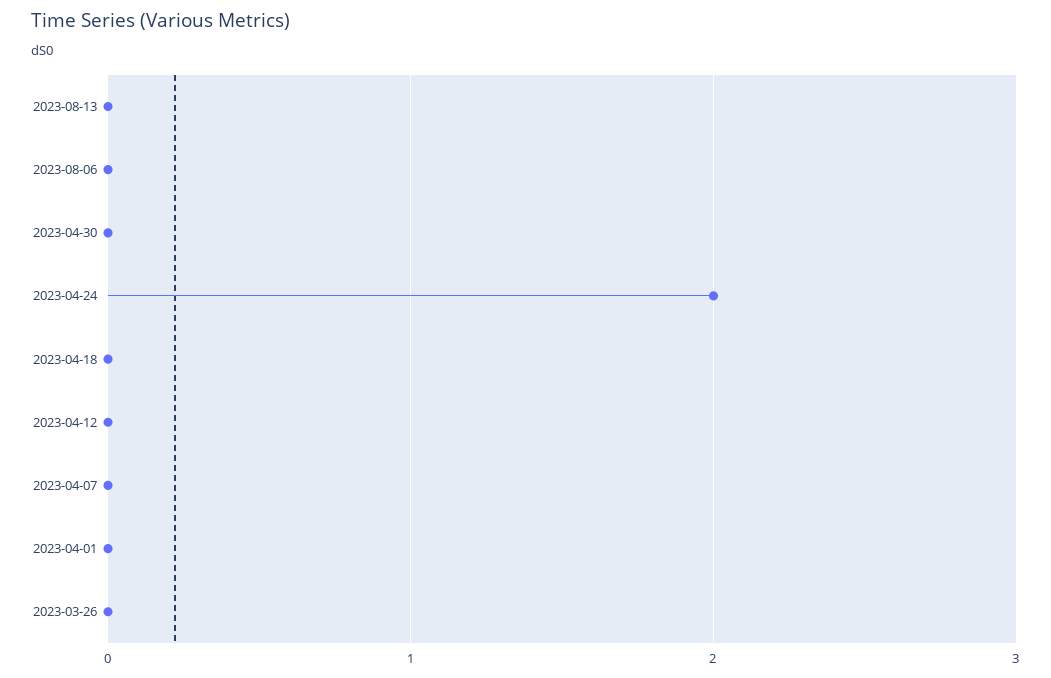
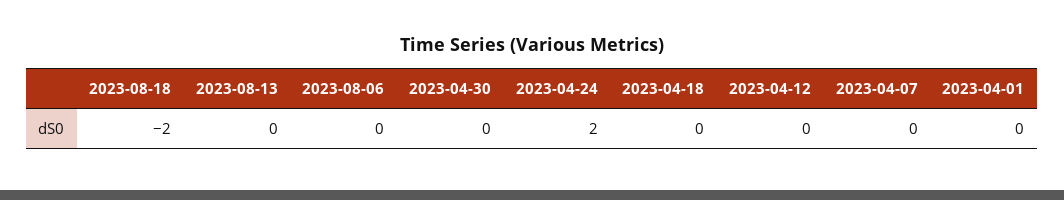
2023-03-26: 0 -> none
2023-08-18: none -> -2

